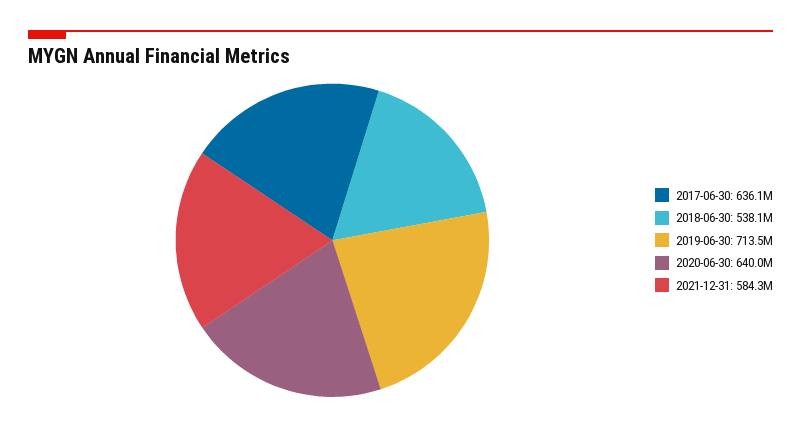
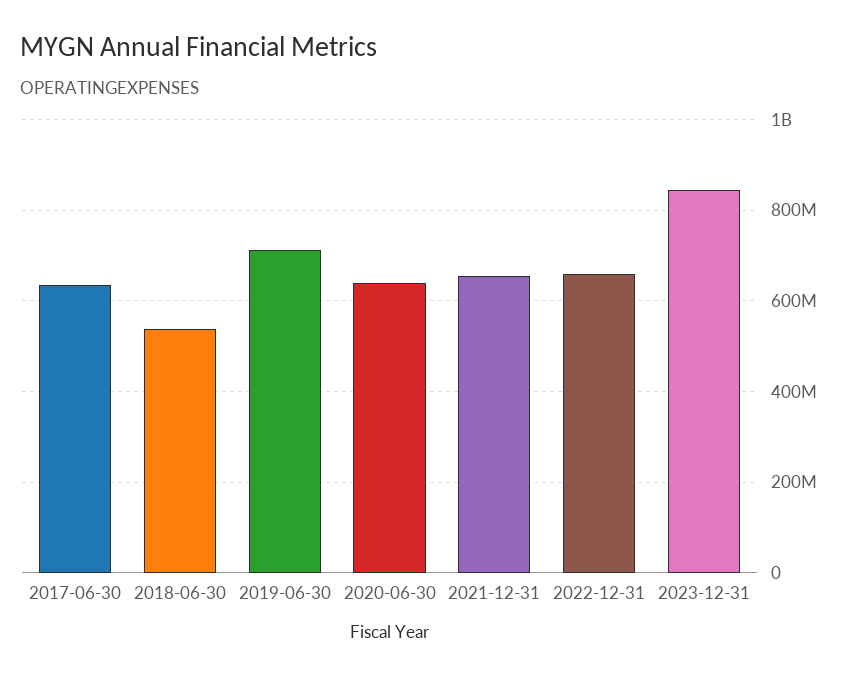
2021-12-31: 584300000 -> 660000000
2022-12-31: none -> 660000000
2023-12-31: none -> 840000000

